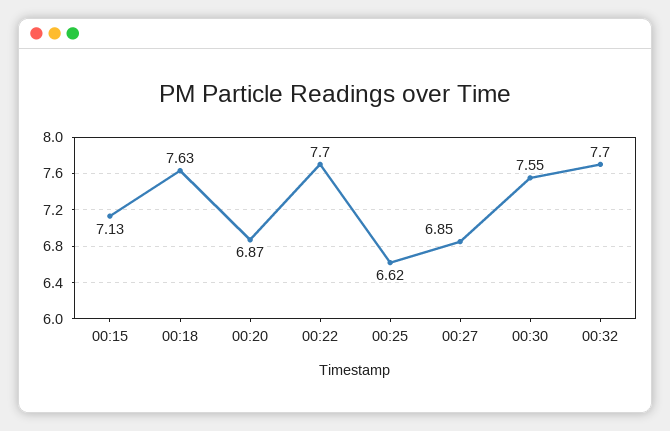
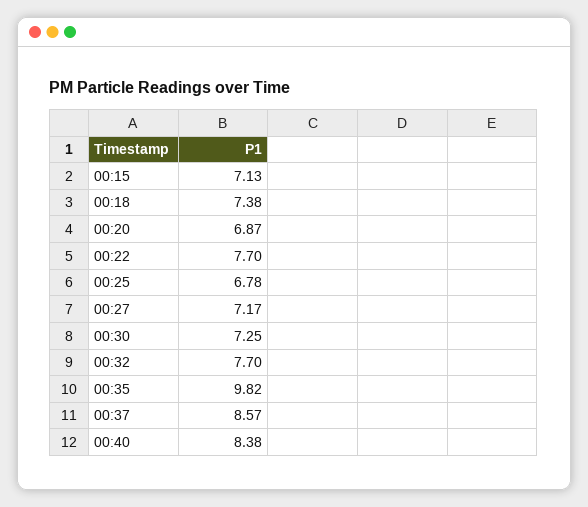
00:18: 7.63 -> 7.38
00:25: 6.62 -> 6.78
00:27: 6.85 -> 7.17
00:30: 7.55 -> 7.25
00:35: none -> 9.82
00:37: none -> 8.57
00:40: none -> 8.38

